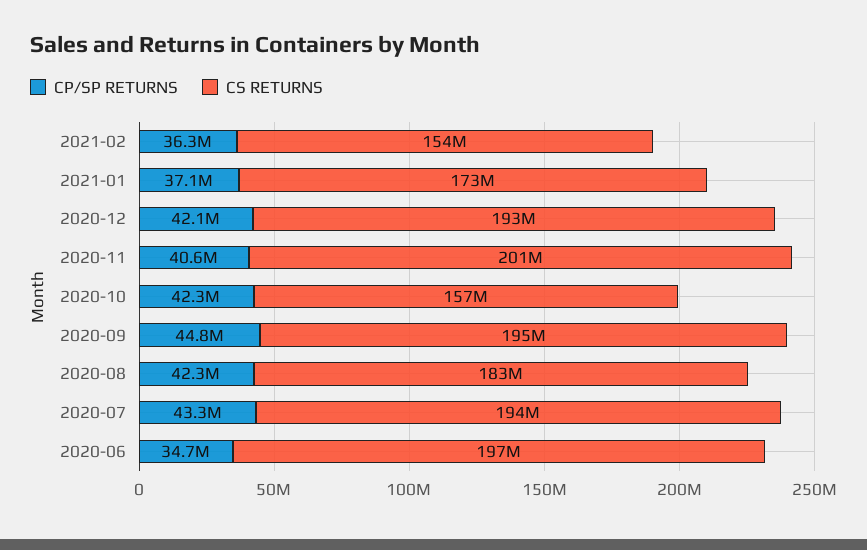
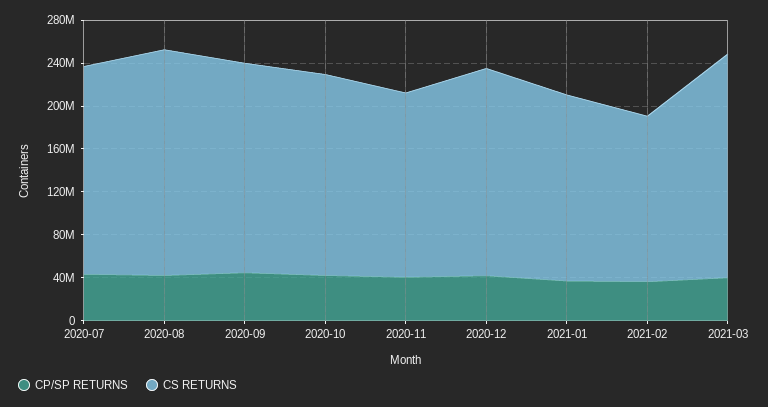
CS RETURNS, 2020-11: 201000000 -> 170000000
CS RETURNS, 2020-10: 157000000 -> 190000000
CS RETURNS, 2020-08: 183000000 -> 210000000
CP/SP RETURNS, 2020-06: 34700000 -> none
CS RETURNS, 2020-06: 197000000 -> none
CP/SP RETURNS, 2021-03: none -> 40000000
CS RETURNS, 2021-03: none -> 210000000

